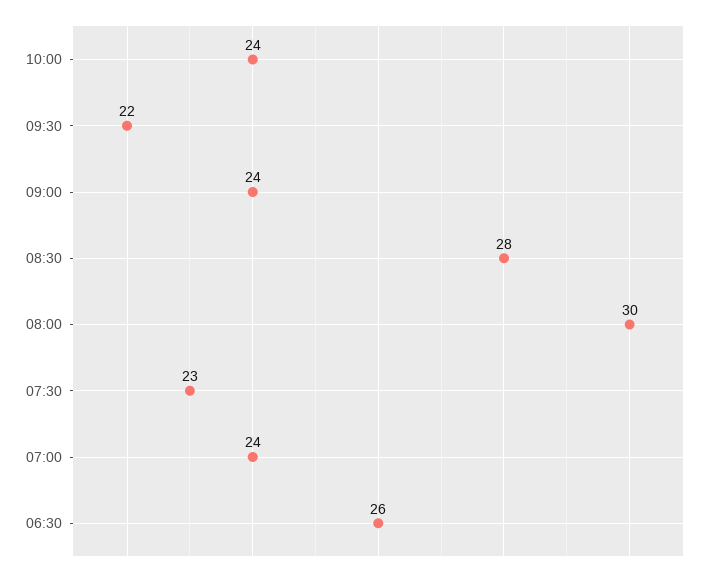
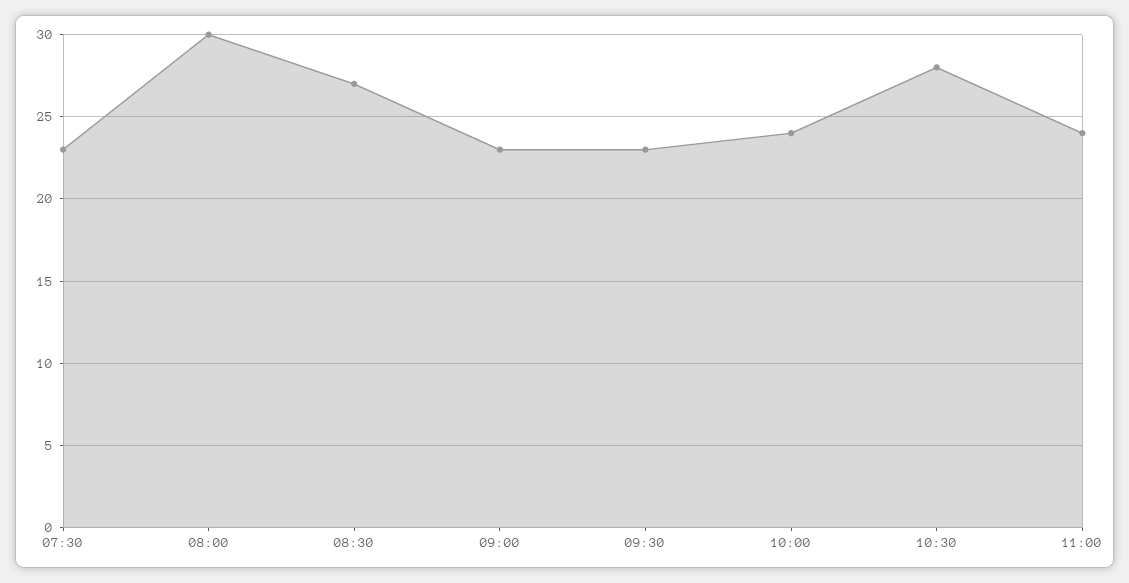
09:30: 22 -> 23
09:00: 24 -> 23
08:30: 28 -> 27
07:00: 24 -> none
06:30: 26 -> none
10:30: none -> 28
11:00: none -> 24

